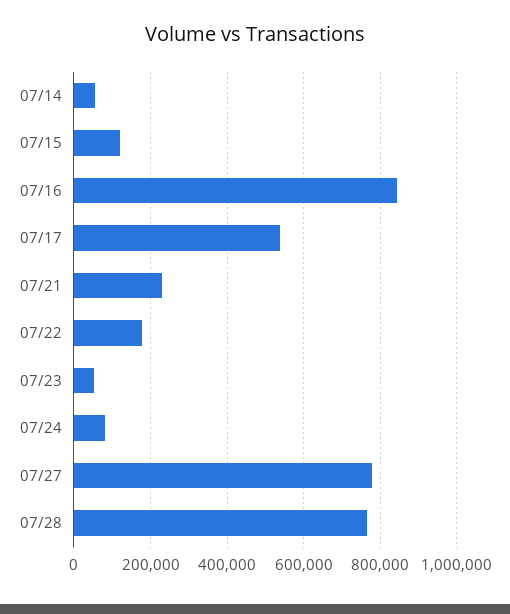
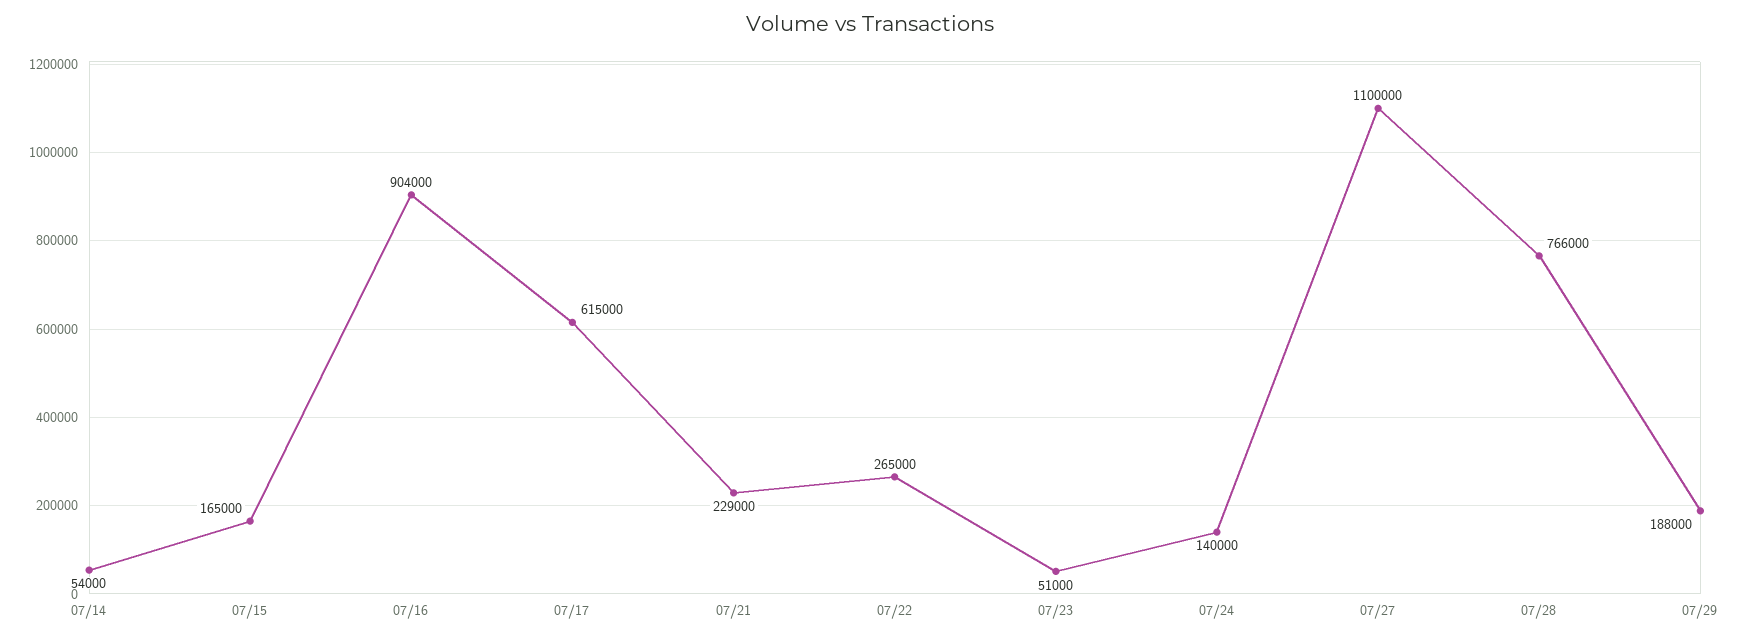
07/15: 120000 -> 165000
07/16: 840000 -> 904000
07/17: 540000 -> 615000
07/22: 180000 -> 265000
07/24: 80000 -> 140000
07/27: 780000 -> 1100000
07/29: none -> 188000

